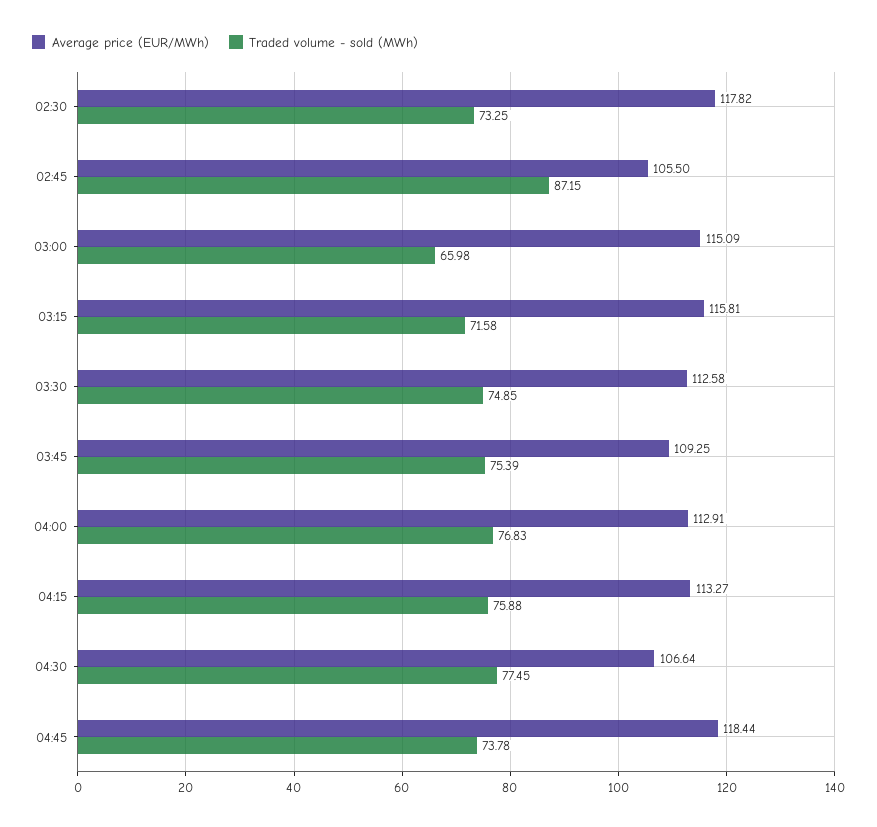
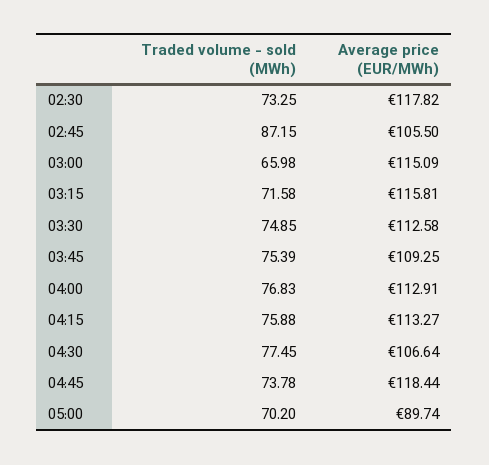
Traded volume - sold (MWh), 05:00: none -> 70.2
Average price (EUR/MWh), 05:00: none -> 89.74

